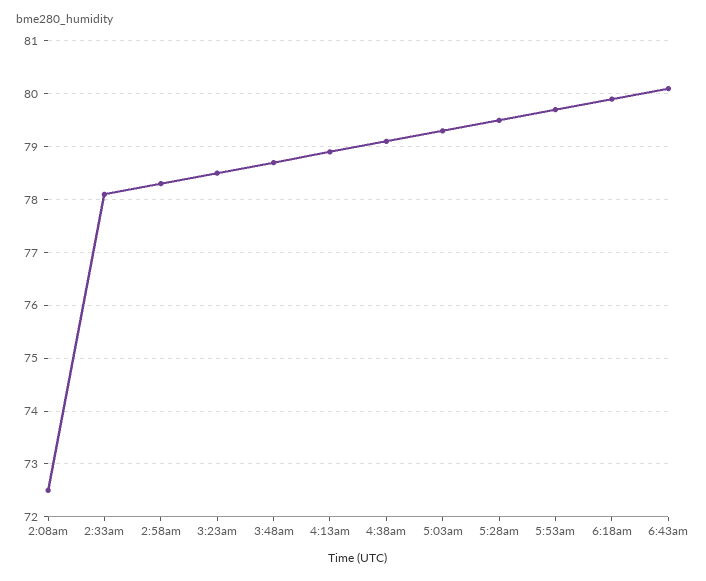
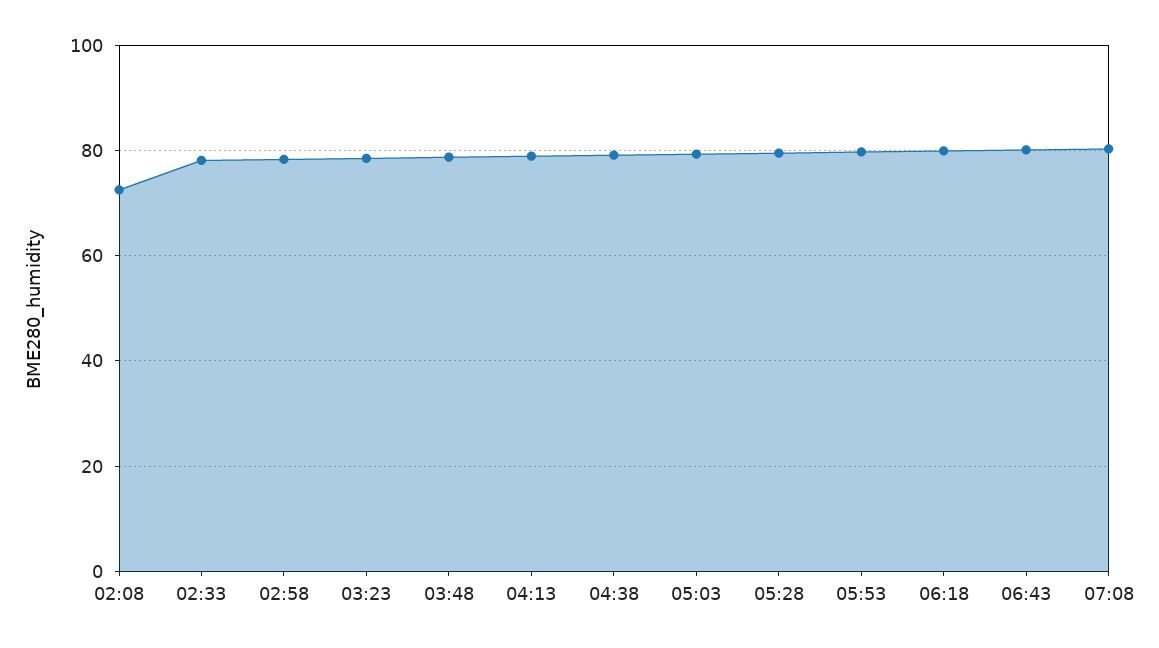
07:08: none -> 80

